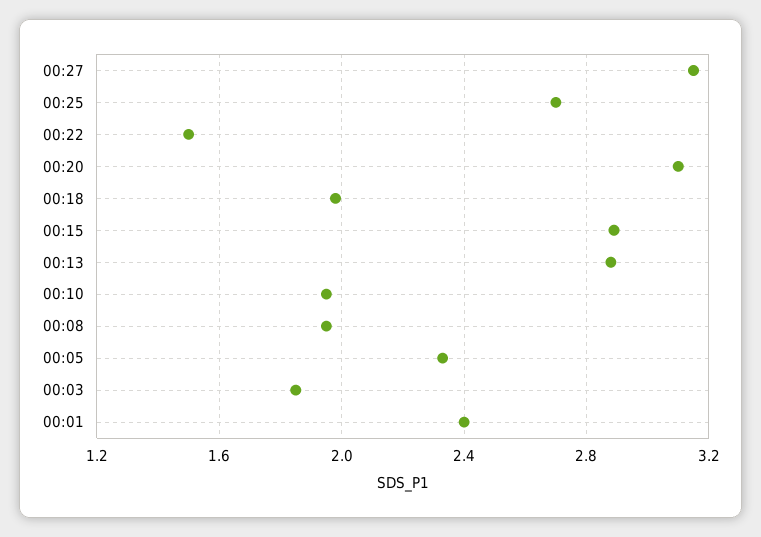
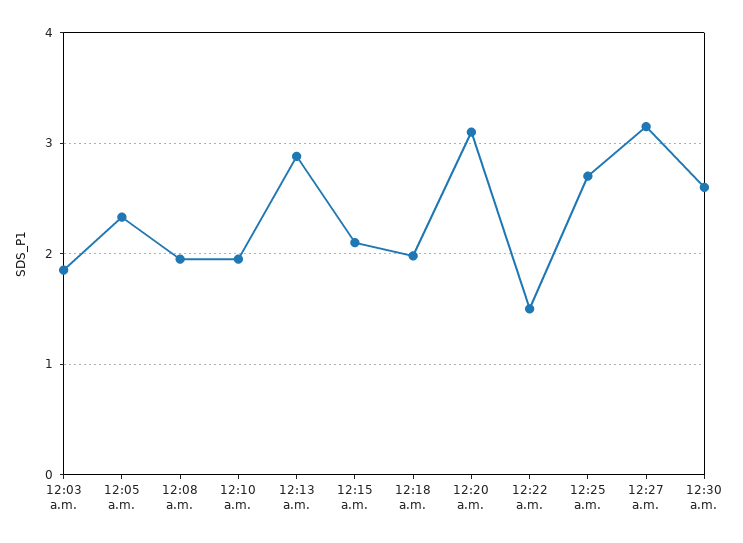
00:15: 2.9 -> 2.1
00:01: 2.4 -> none
12:30 a.m.: none -> 2.6

